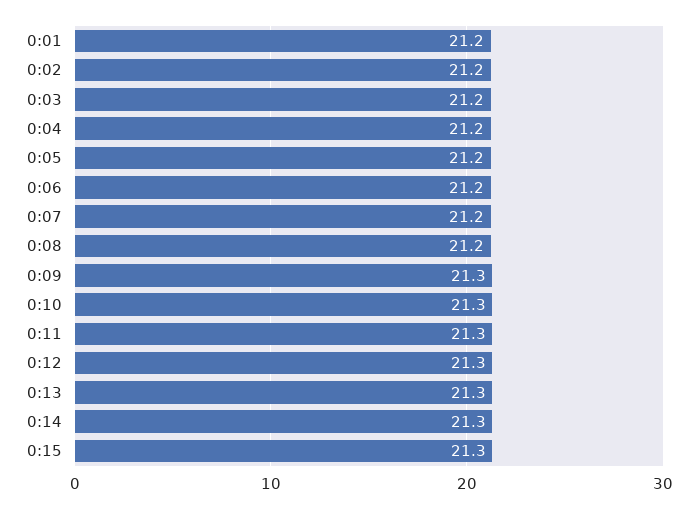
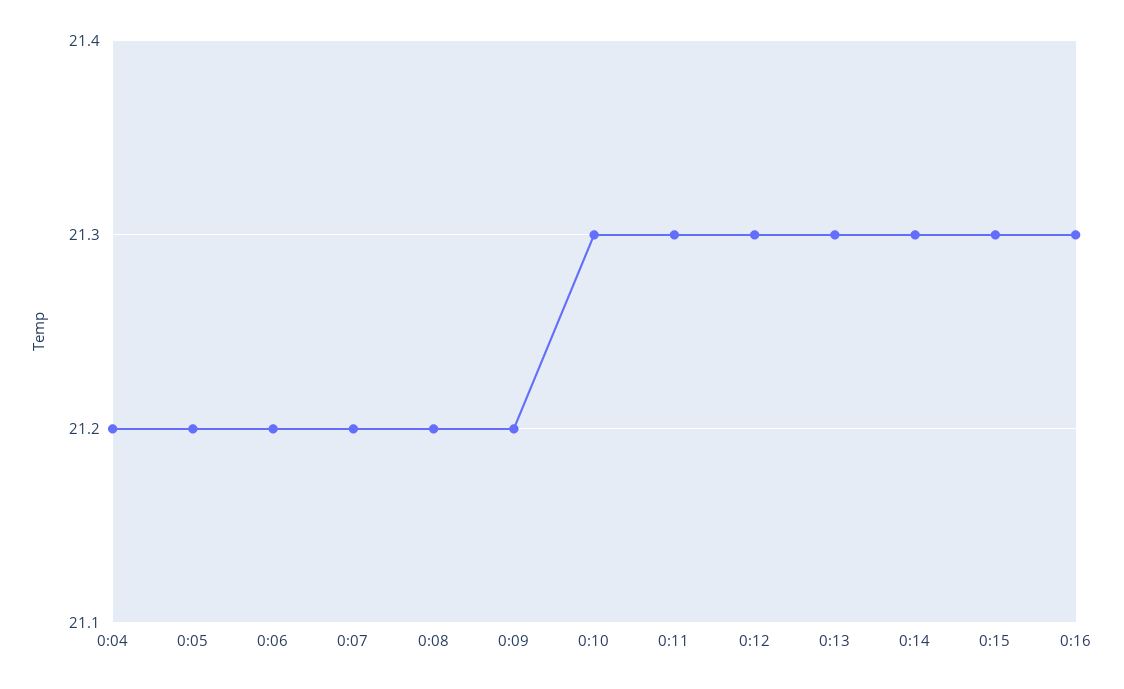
0:01: 21.2 -> none
0:02: 21.2 -> none
0:03: 21.2 -> none
0:09: 21.3 -> 21.2
0:16: none -> 21.3

